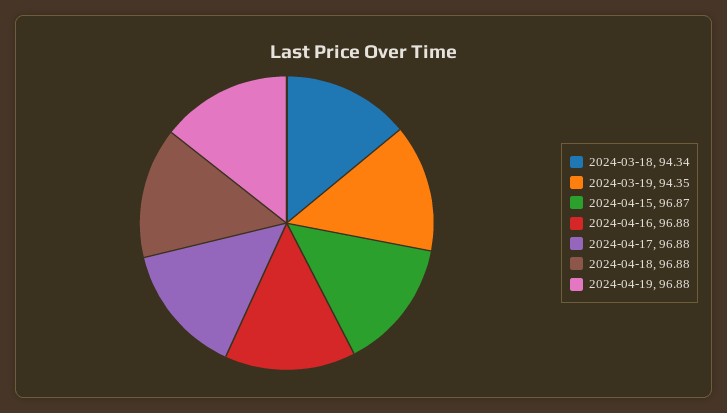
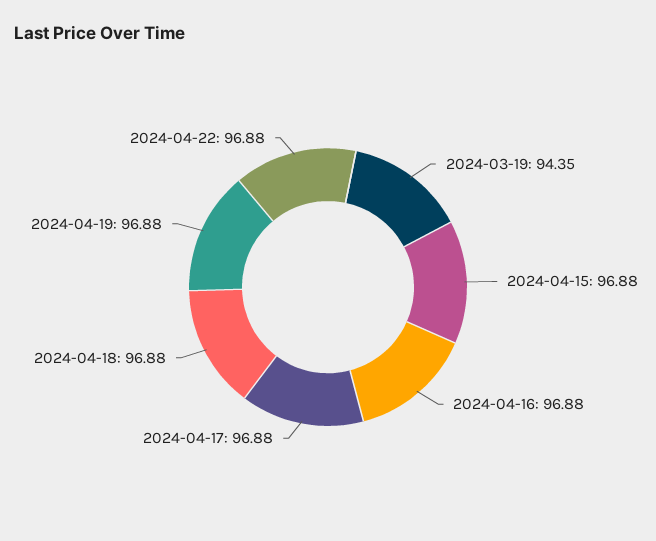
2024-03-18: 94.34 -> none
2024-04-15: 96.87 -> 96.88
2024-04-22: none -> 96.88

